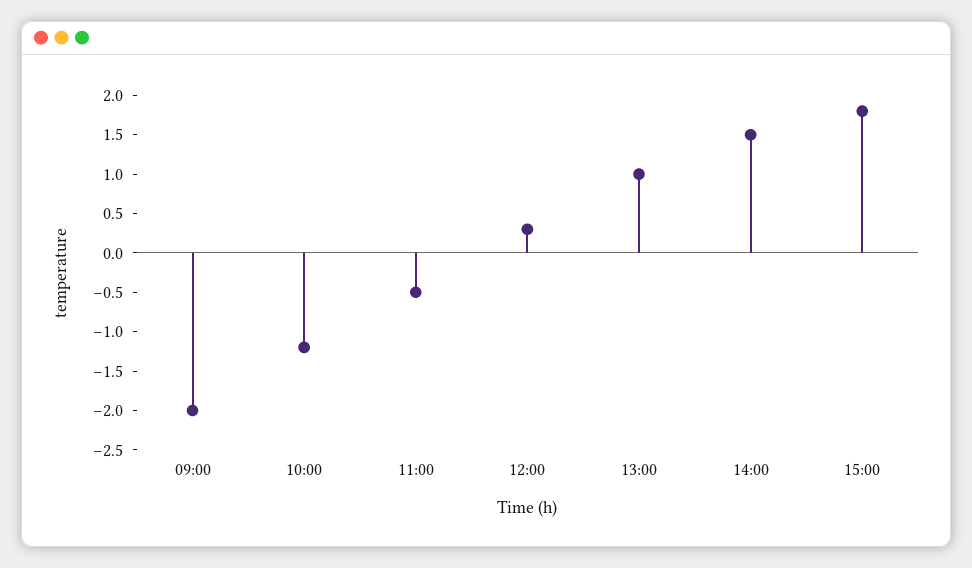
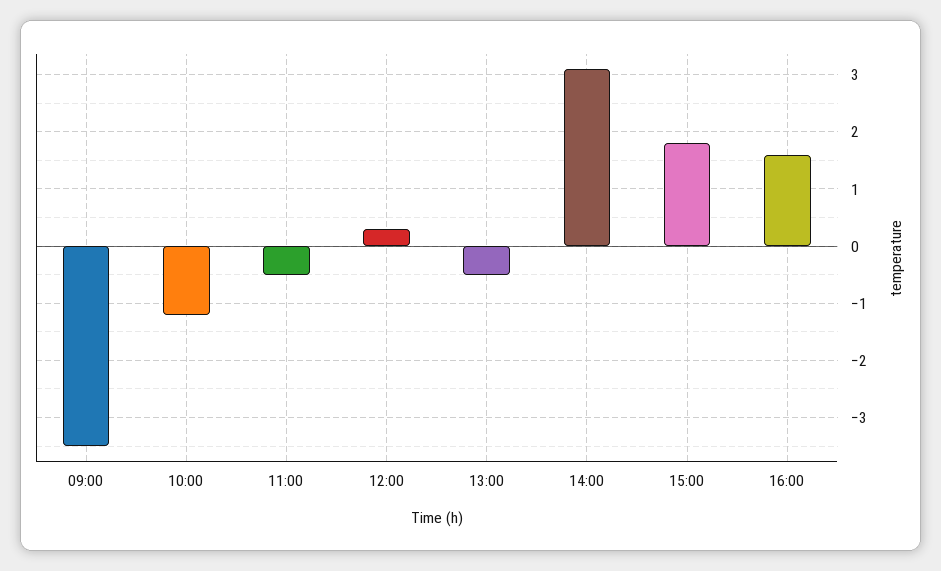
09:00: -2 -> -3.5
13:00: 1 -> -0.5
14:00: 1.5 -> 3
16:00: none -> 1.5

